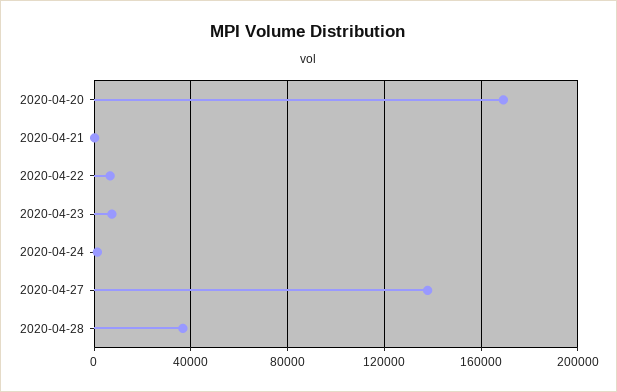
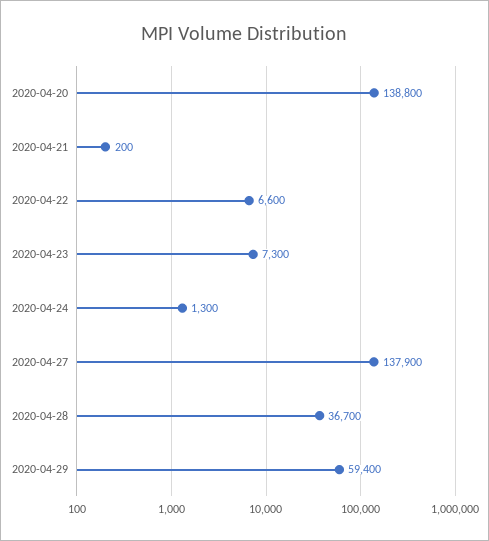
2020-04-20: 170000 -> 138800
2020-04-29: none -> 59400

